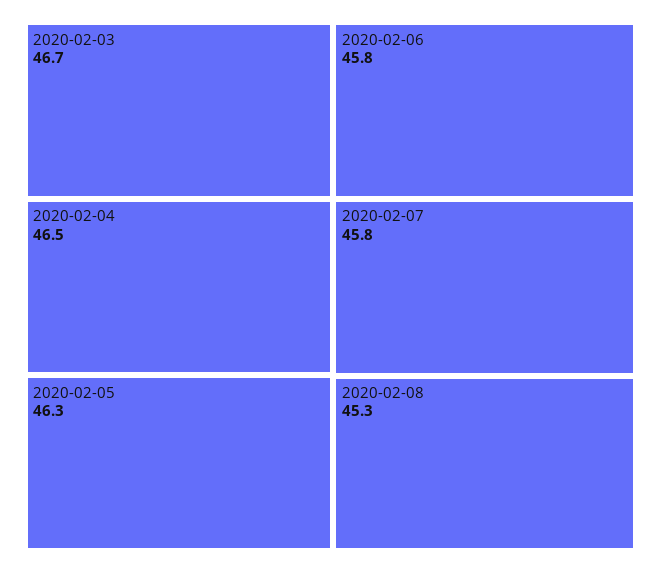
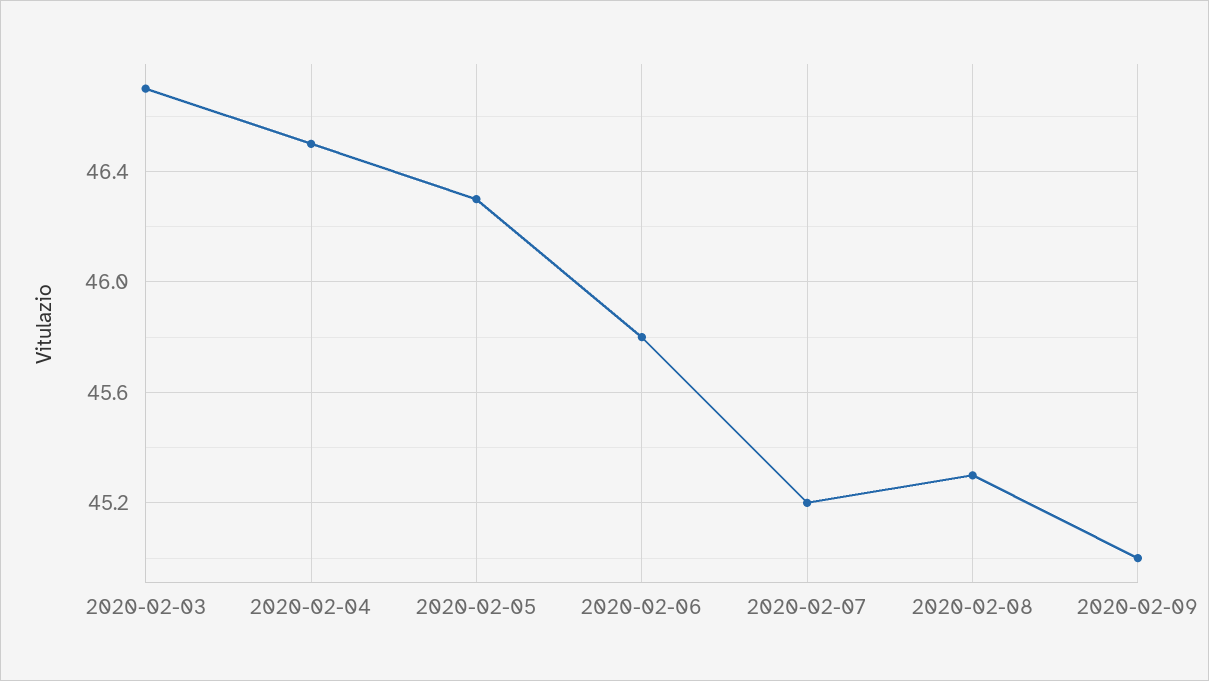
2020-02-07: 45.8 -> 45.2
2020-02-09: none -> 45

